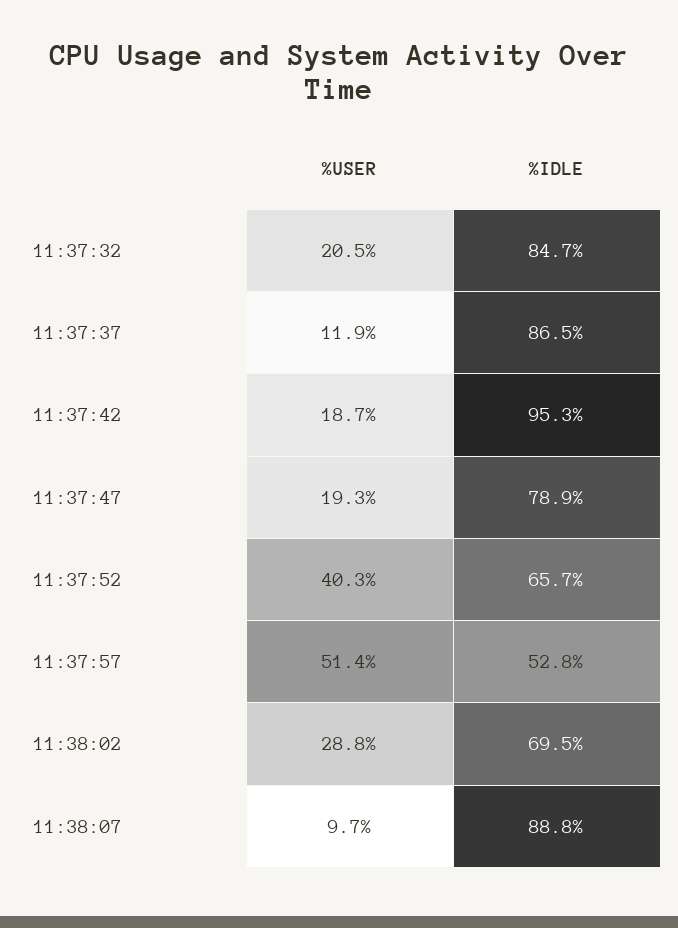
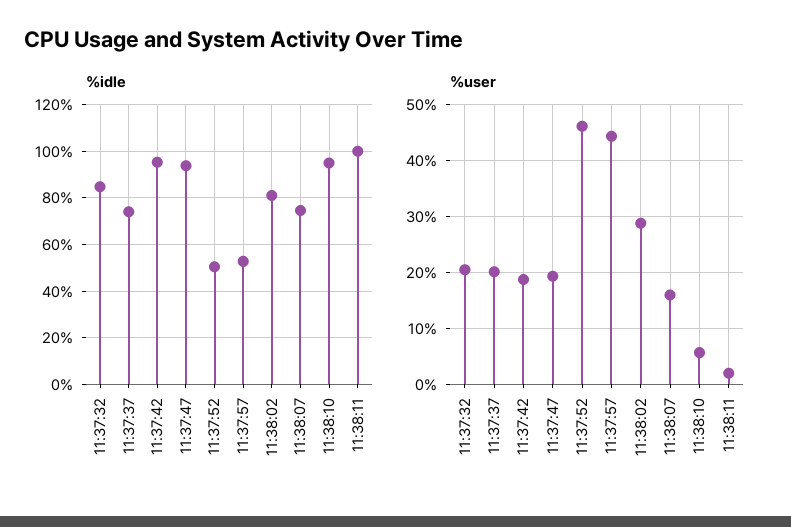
%USER, 11:37:37: 11.9 -> 20
%IDLE, 11:37:37: 86.5 -> 75
%IDLE, 11:37:47: 78.9 -> 95
%USER, 11:37:52: 40.3 -> 46
%IDLE, 11:37:52: 65.7 -> 50
%USER, 11:37:57: 51.4 -> 44
%IDLE, 11:38:02: 69.5 -> 80
%USER, 11:38:07: 9.7 -> 16
%IDLE, 11:38:07: 88.8 -> 75
%IDLE, 11:38:10: none -> 95
%IDLE, 11:38:11: none -> 100
%USER, 11:38:10: none -> 6
%USER, 11:38:11: none -> 2

